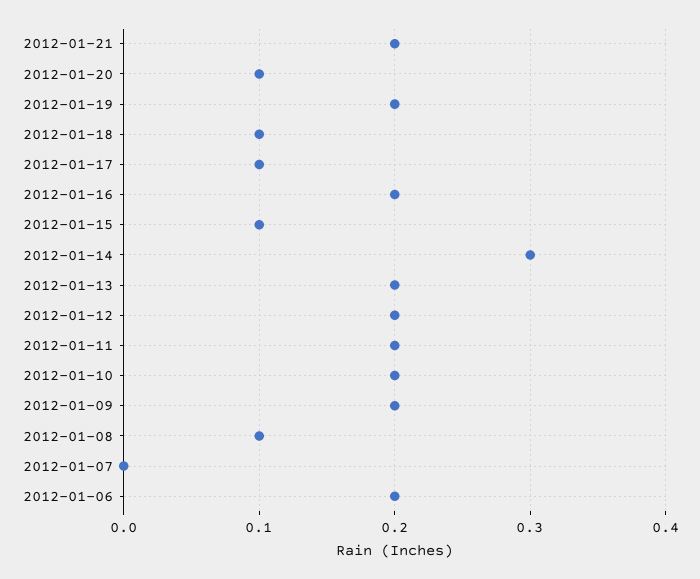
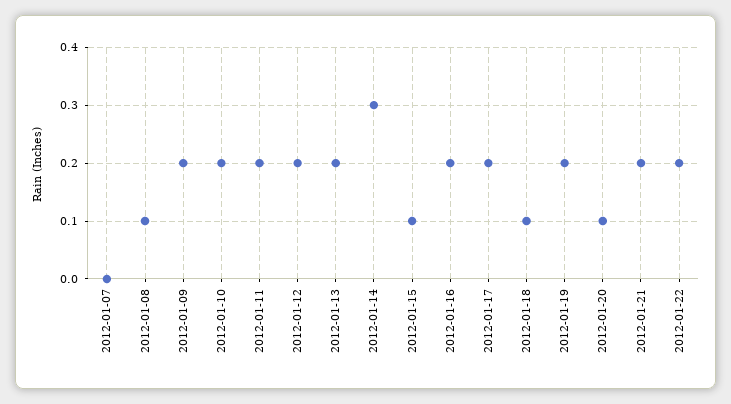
2012-01-17: 0.1 -> 0.2
2012-01-06: 0.2 -> none
2012-01-22: none -> 0.2

